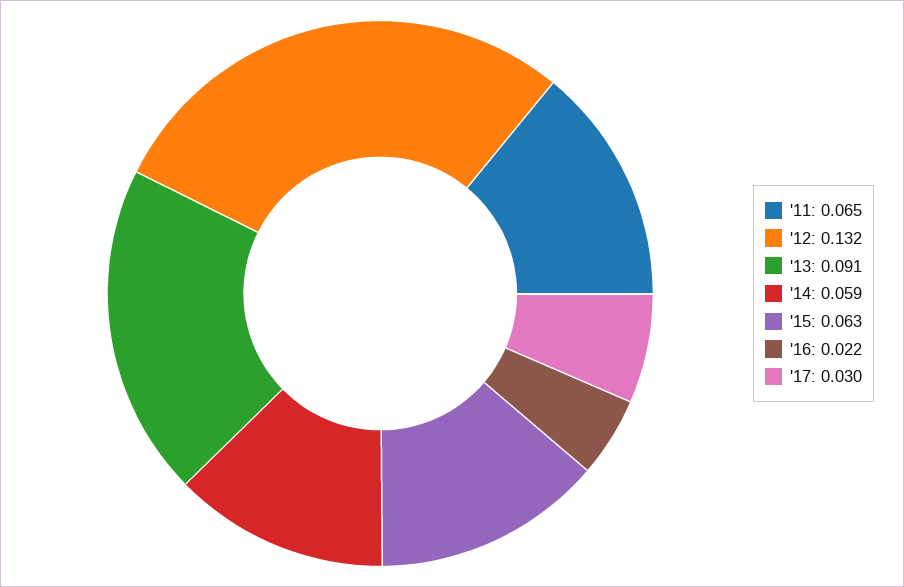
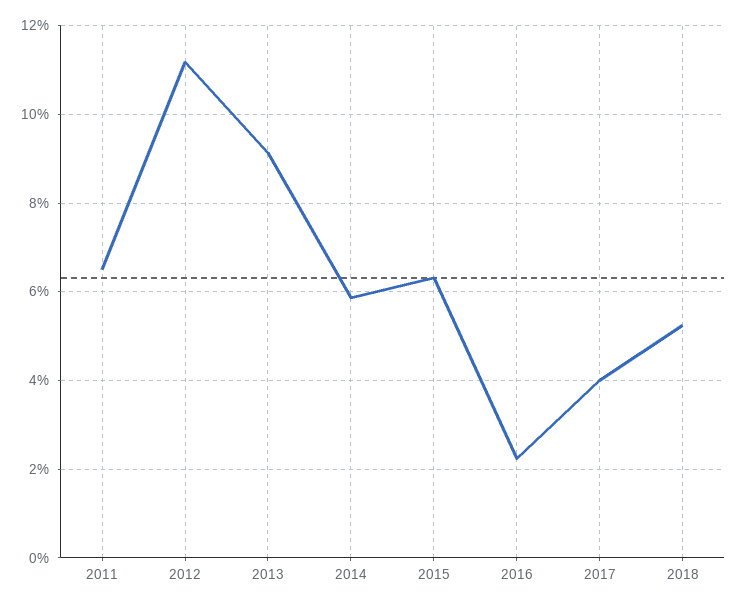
'12: 0.132 -> 0.112
'17: 0.03 -> 0.04
2018: none -> 0.052

